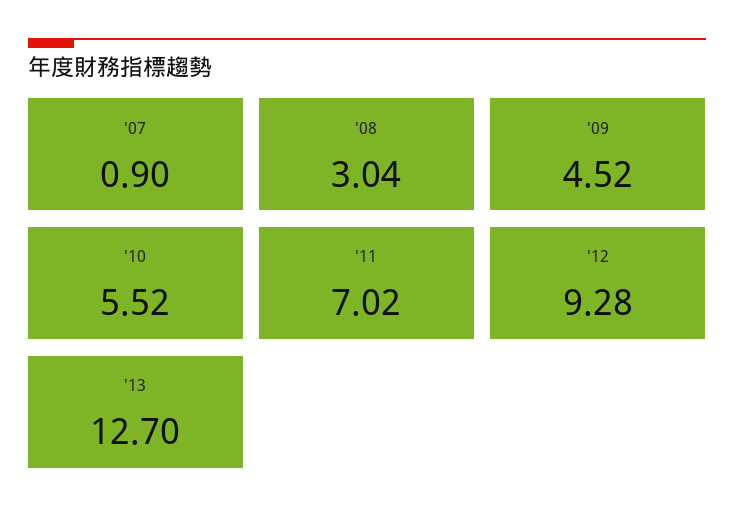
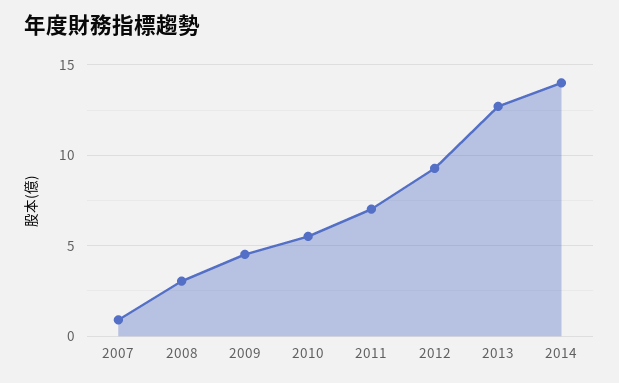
2014: none -> 14

